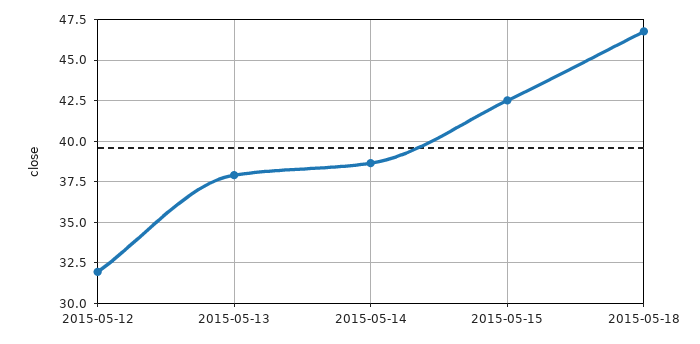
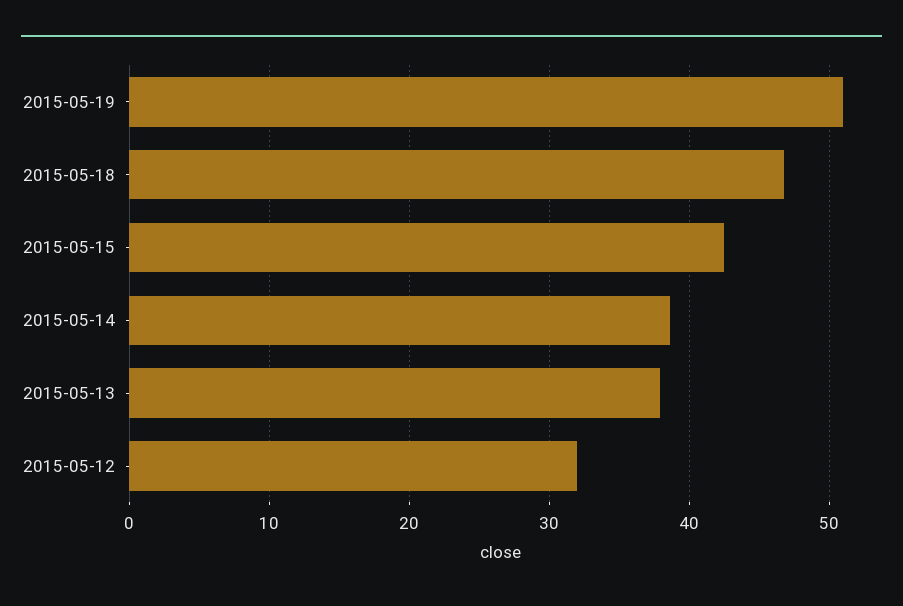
2015-05-19: none -> 51

